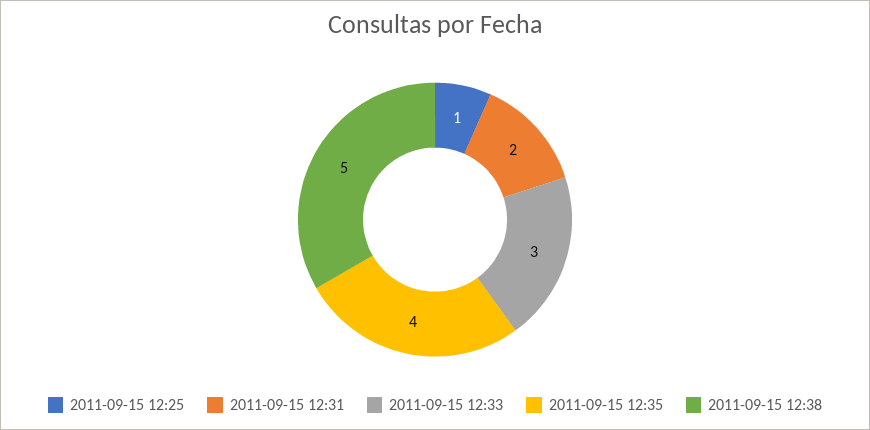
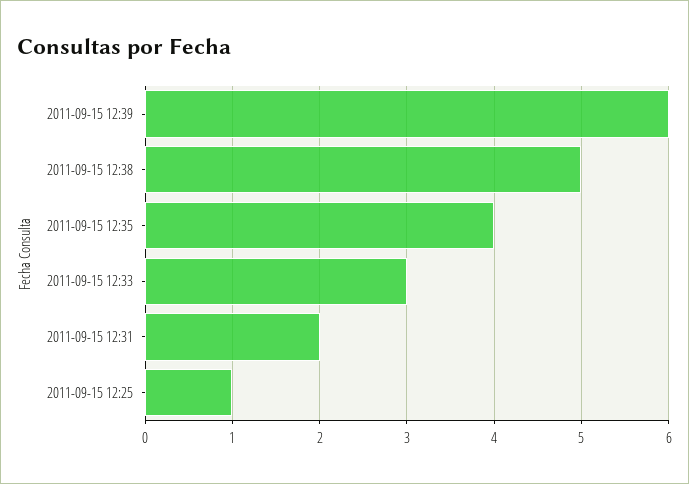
2011-09-15 12:39: none -> 6

